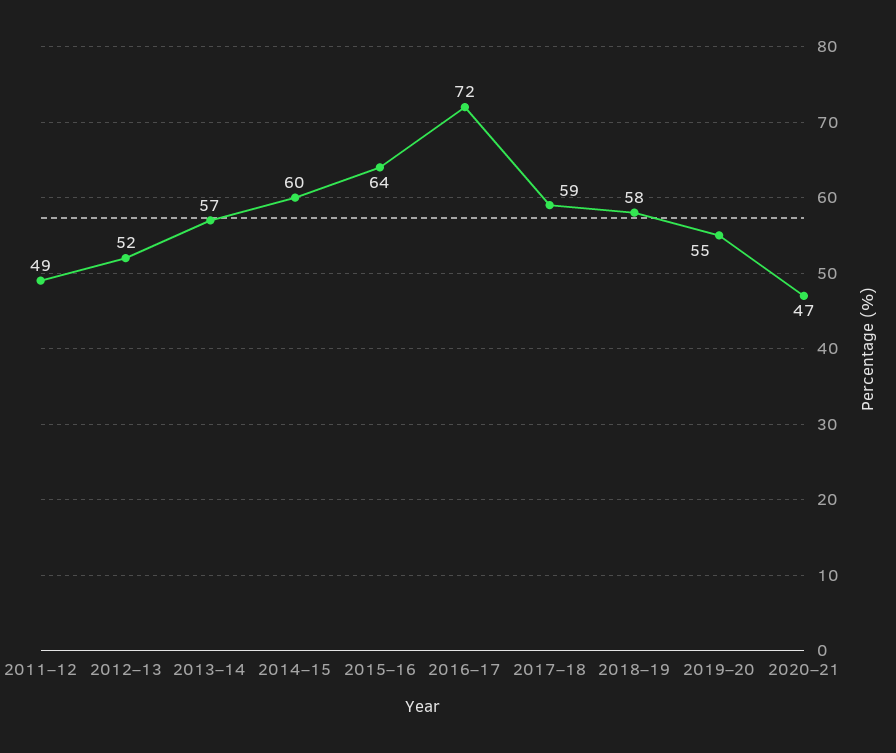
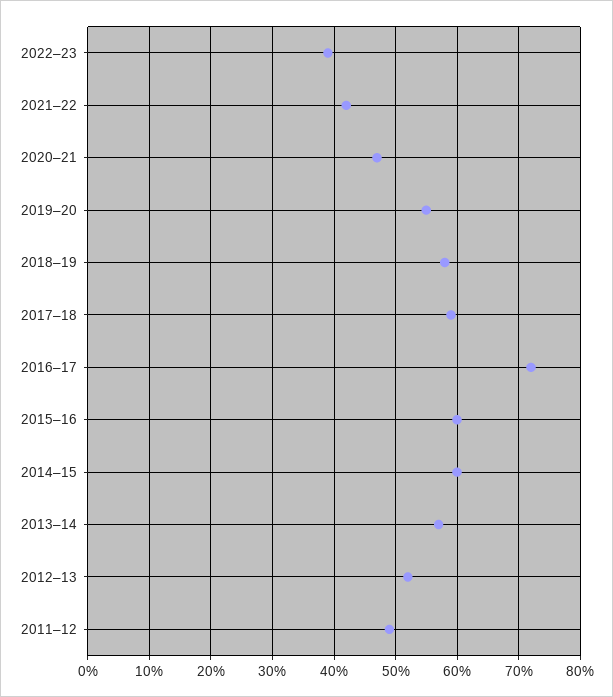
2015–16: 64 -> 60
2022–23: none -> 39
2021–22: none -> 42

